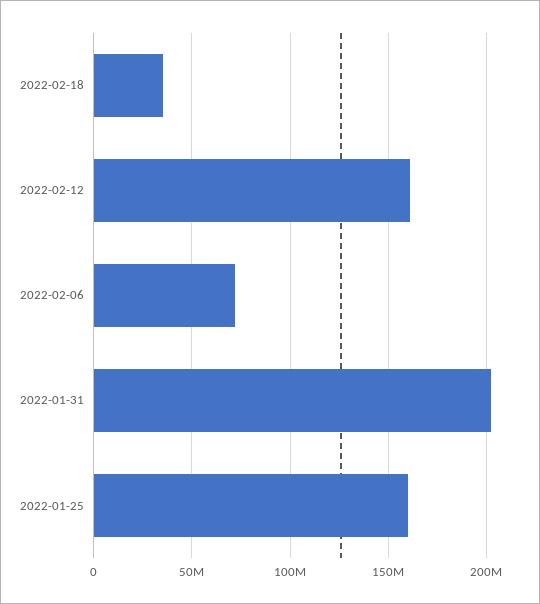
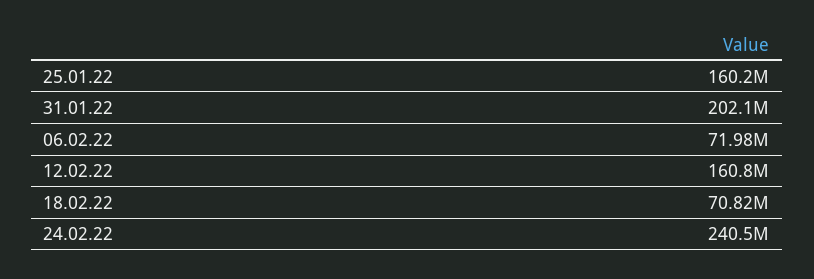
2022-02-18: 35000000 -> 70820000
24.02.22: none -> 240500000

